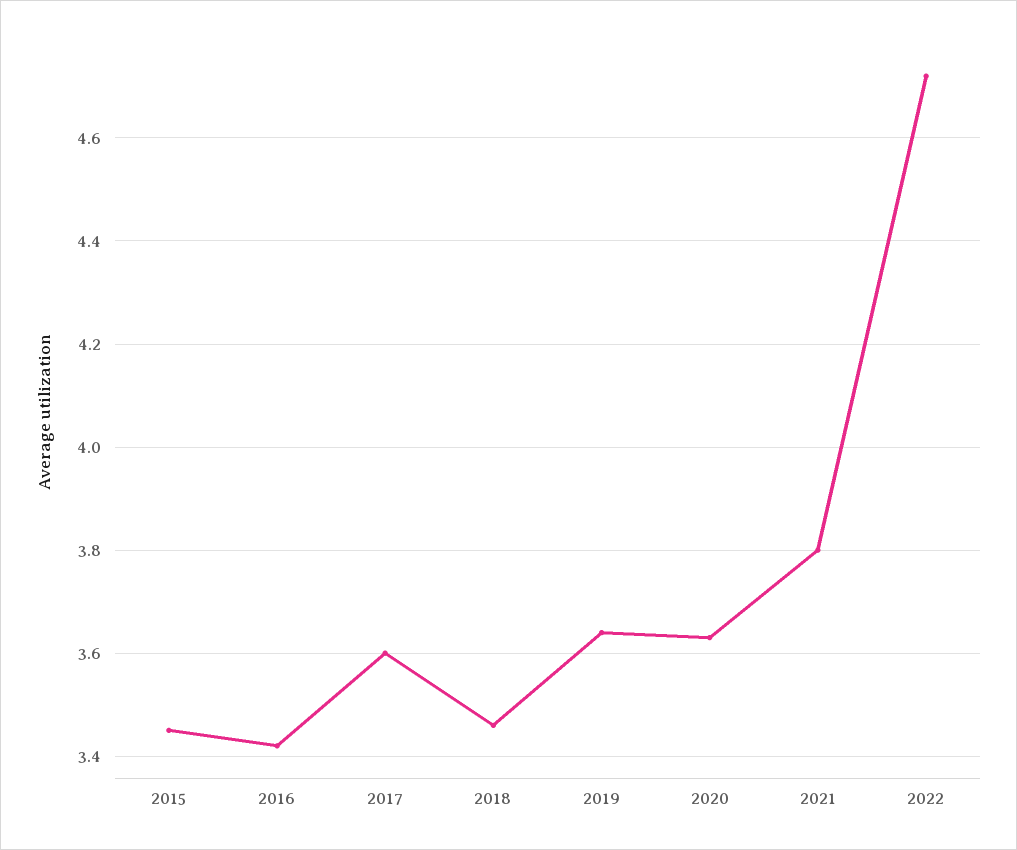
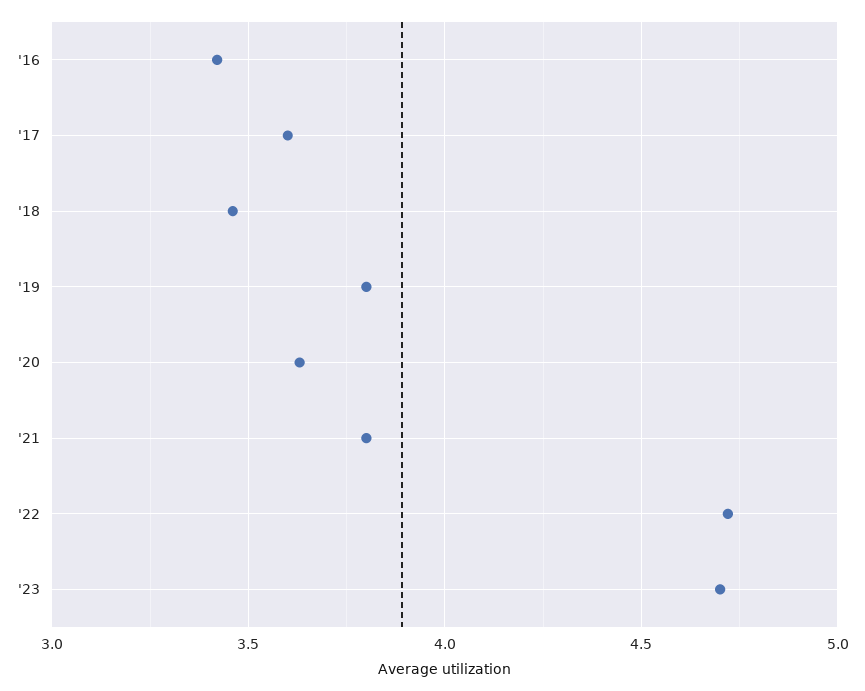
2015: 3.45 -> none
2019: 3.65 -> 3.8
'23: none -> 4.7

